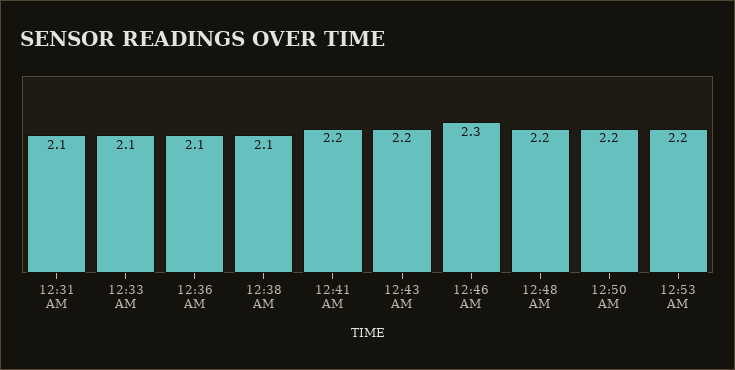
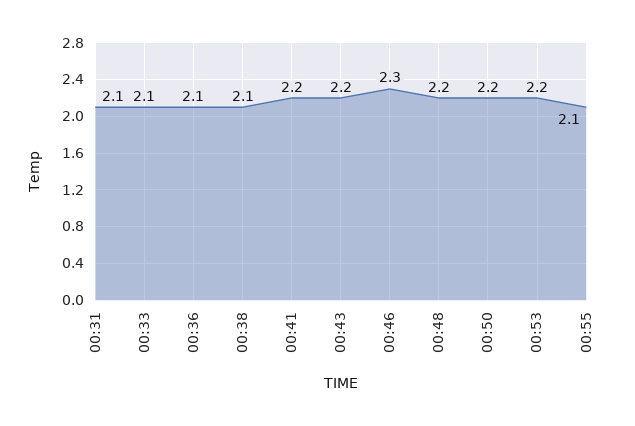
00:55: none -> 2.1

